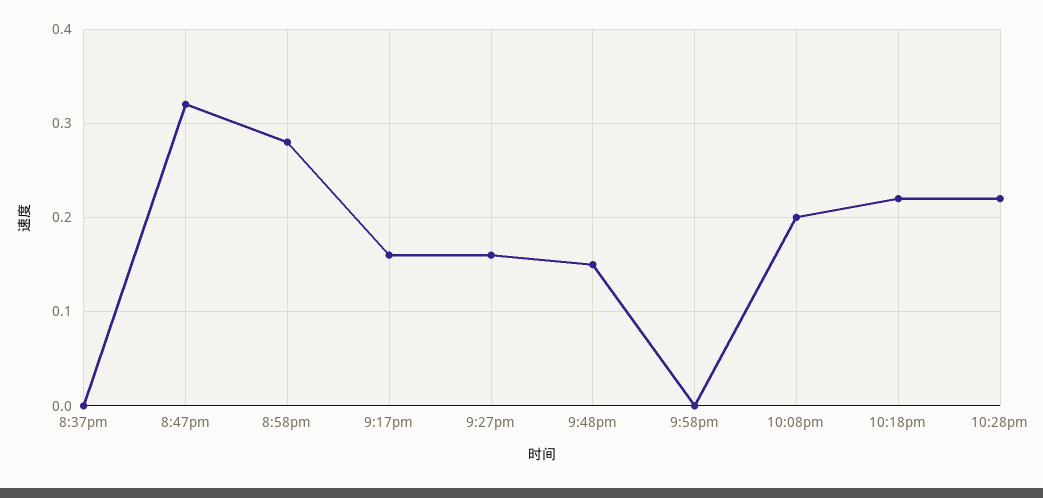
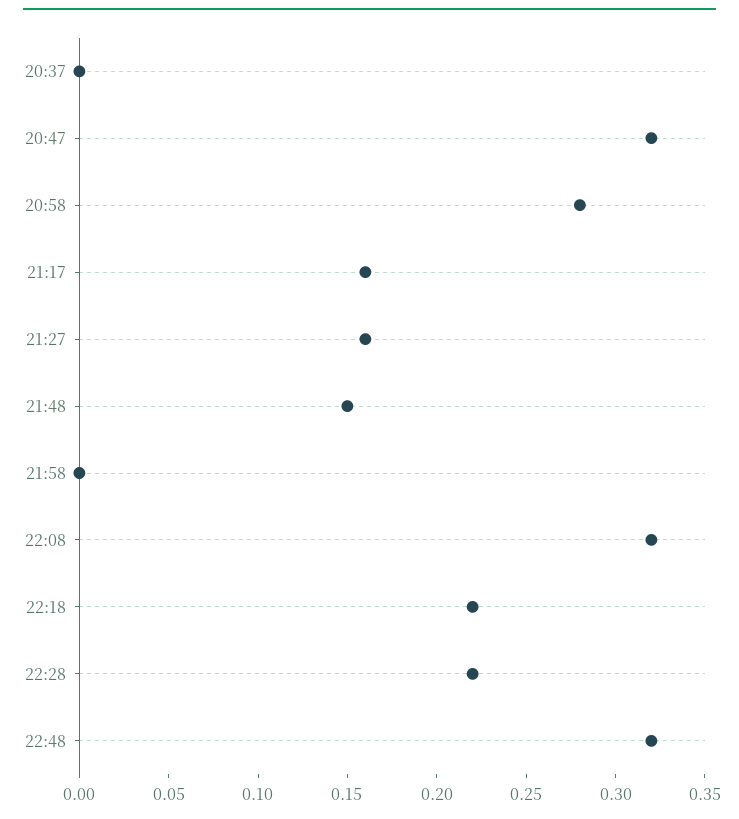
10:08pm: 0.2 -> 0.32
22:48: none -> 0.32

